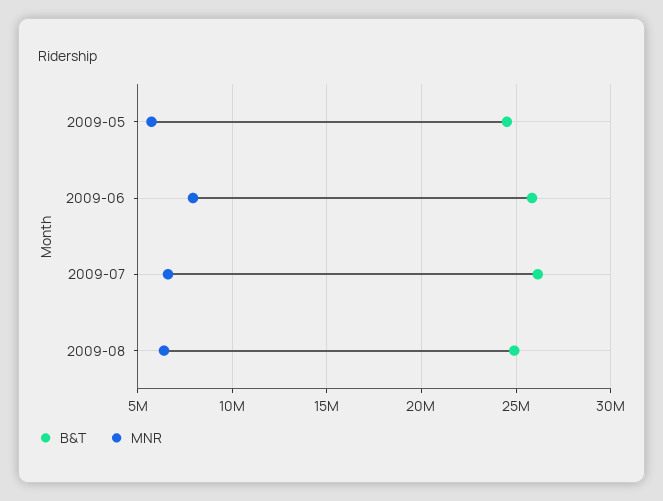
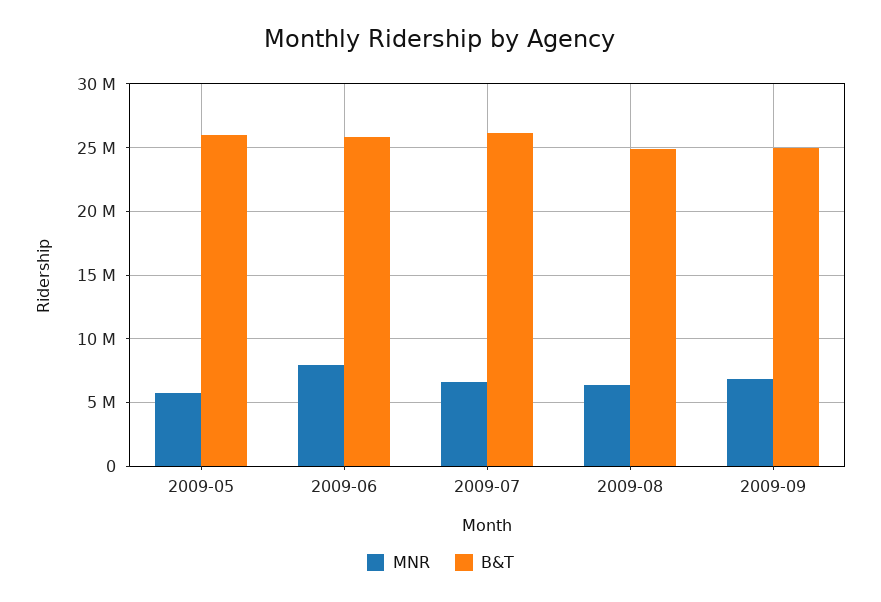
B&T, 2009-05: 24500000 -> 26000000
MNR, 2009-09: none -> 7000000
B&T, 2009-09: none -> 25000000

